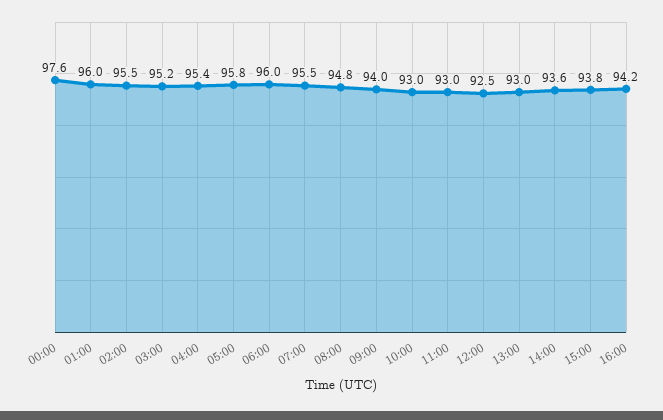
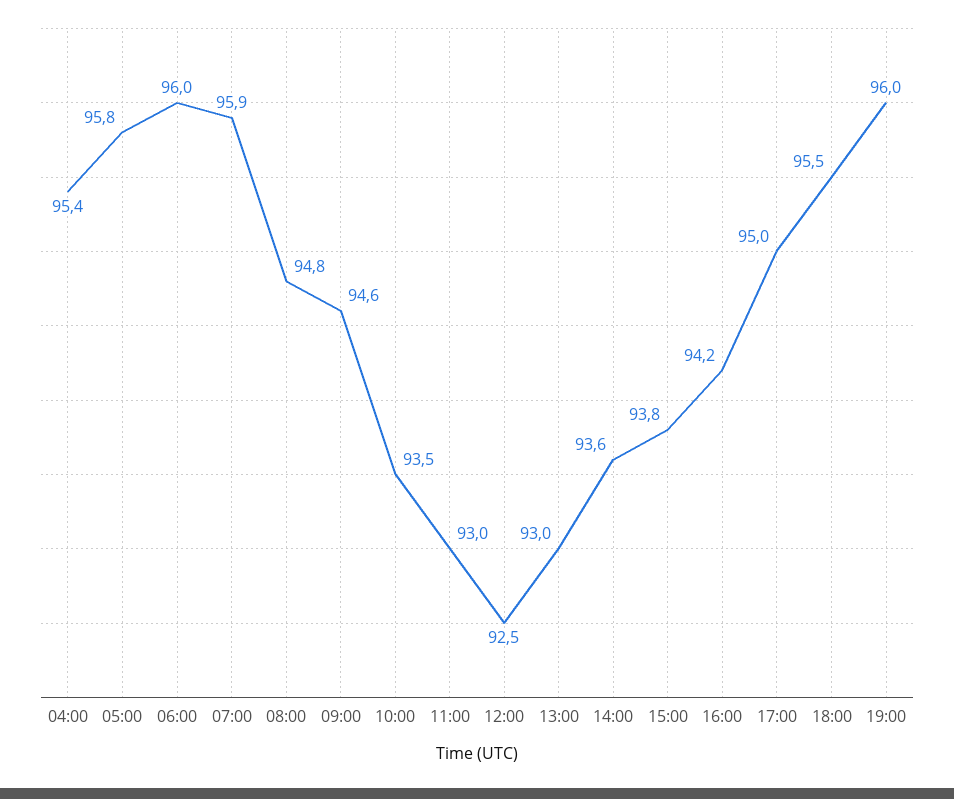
00:00: 97.6 -> none
01:00: 96 -> none
02:00: 95.5 -> none
03:00: 95.2 -> none
07:00: 95.5 -> 95.9
09:00: 94 -> 94.6
10:00: 93 -> 93.5
17:00: none -> 95
18:00: none -> 95.5
19:00: none -> 96

